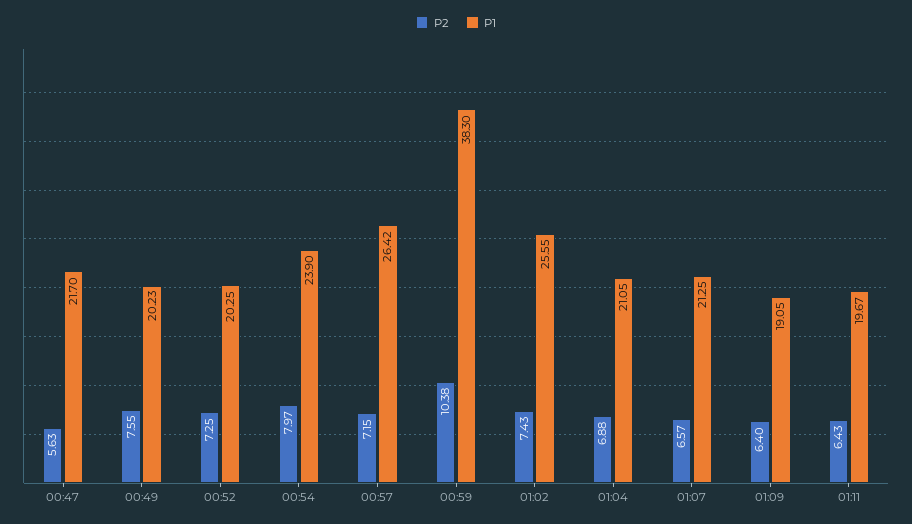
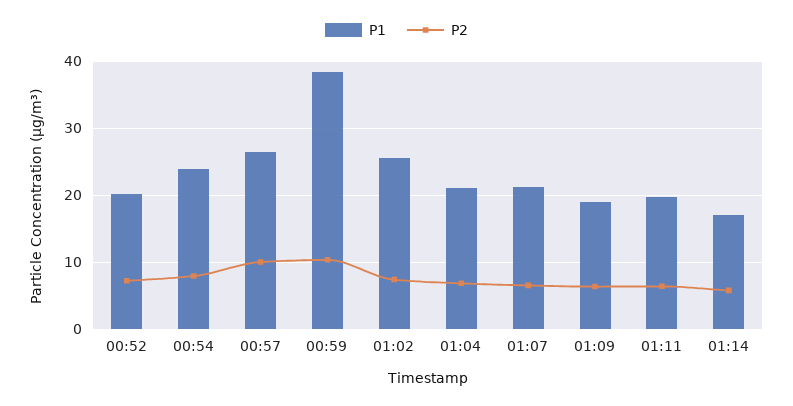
P2, 00:47: 5.63 -> none
P1, 00:47: 21.7 -> none
P2, 00:49: 7.55 -> none
P1, 00:49: 20.23 -> none
P2, 00:57: 7.15 -> 10
P1, 01:14: none -> 17
P2, 01:14: none -> 6

